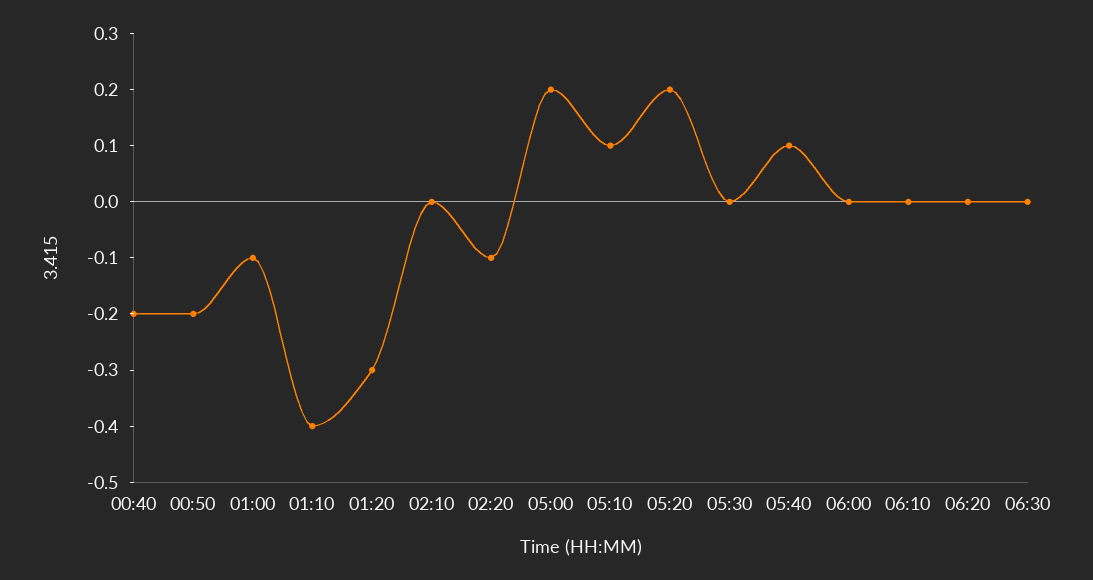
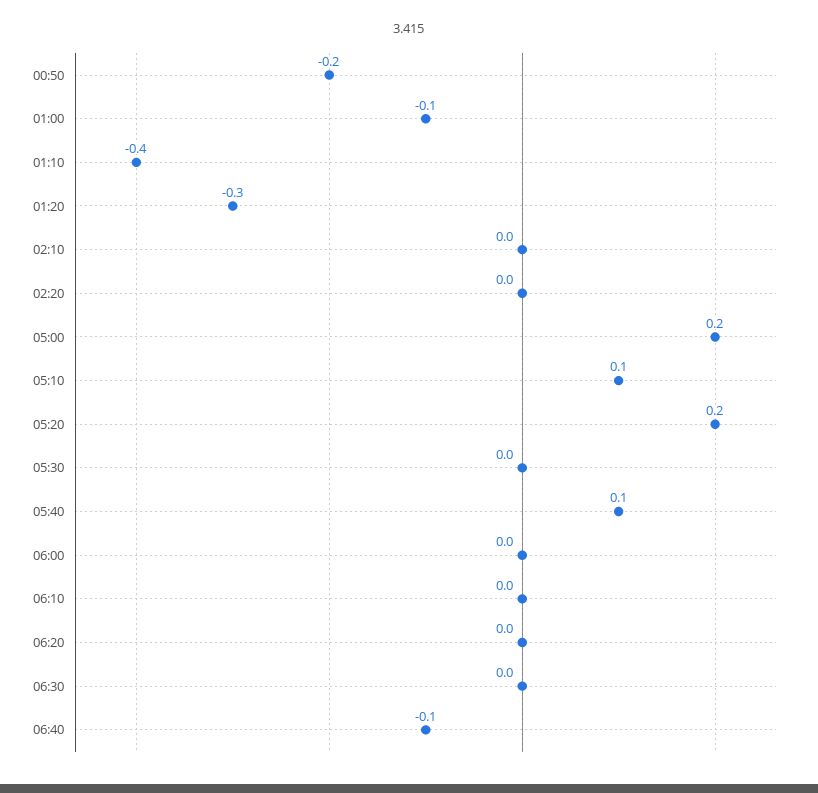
00:40: -0.2 -> none
02:20: -0.1 -> 0
06:40: none -> -0.1

